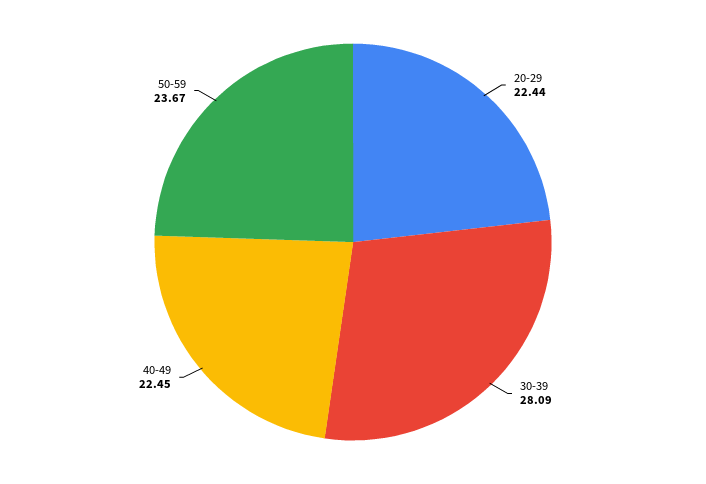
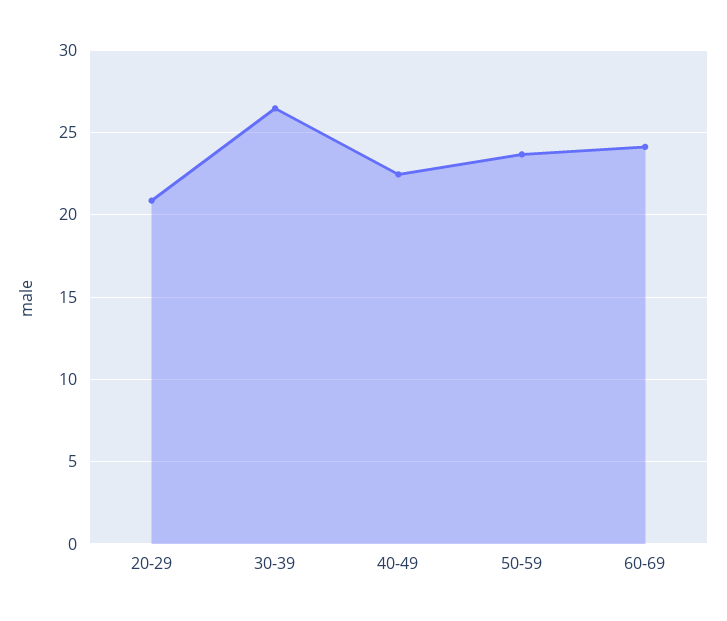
20-29: 22.44 -> 21
30-39: 28.09 -> 26.5
60-69: none -> 24

